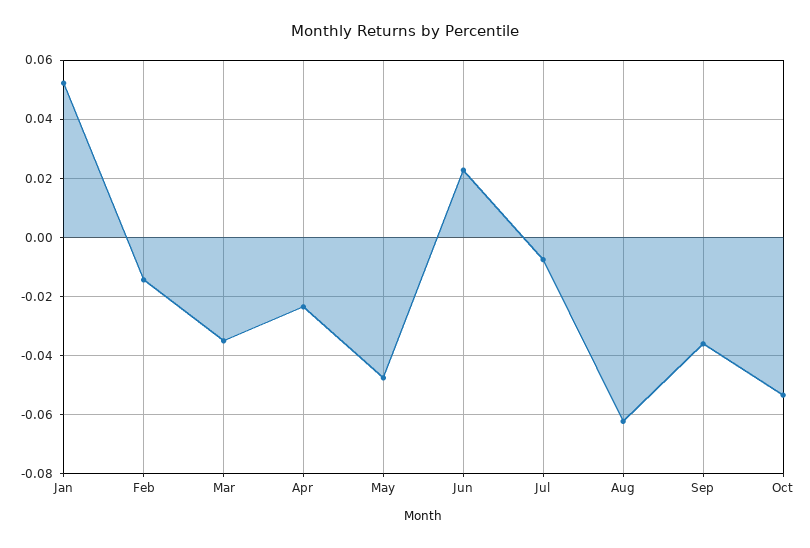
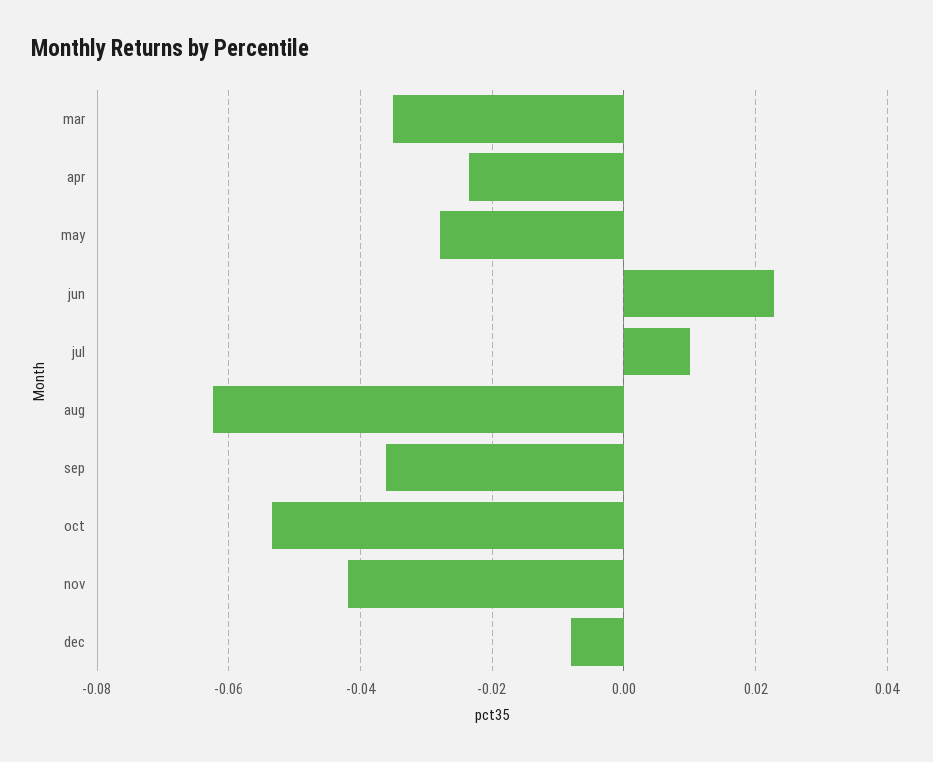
Jan: 0.0525 -> none
Feb: -0.015 -> none
May: -0.0475 -> -0.028
Jul: -0.0075 -> 0.01
nov: none -> -0.042
dec: none -> -0.008

